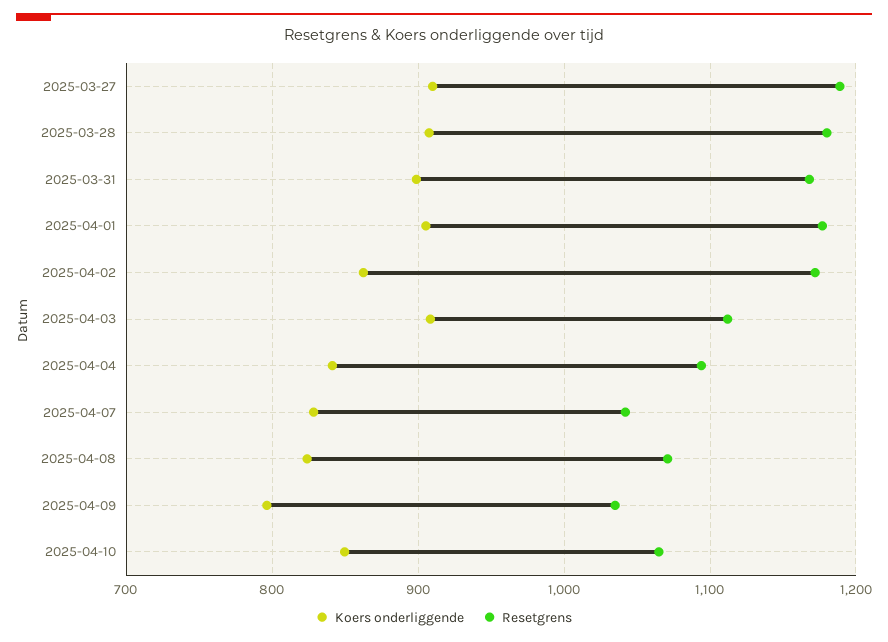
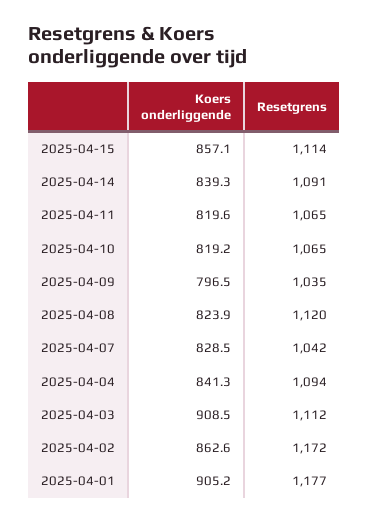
Koers onderliggende, 2025-03-27: 910 -> none
Resetgrens, 2025-03-27: 1190 -> none
Koers onderliggende, 2025-03-28: 910 -> none
Resetgrens, 2025-03-28: 1180 -> none
Koers onderliggende, 2025-03-31: 900 -> none
Resetgrens, 2025-03-31: 1170 -> none
Resetgrens, 2025-04-08: 1070 -> 1120
Koers onderliggende, 2025-04-10: 850 -> 819.2
Koers onderliggende, 2025-04-15: none -> 857.1
Resetgrens, 2025-04-15: none -> 1114
Koers onderliggende, 2025-04-14: none -> 839.3
Resetgrens, 2025-04-14: none -> 1091
Koers onderliggende, 2025-04-11: none -> 819.6
Resetgrens, 2025-04-11: none -> 1065

